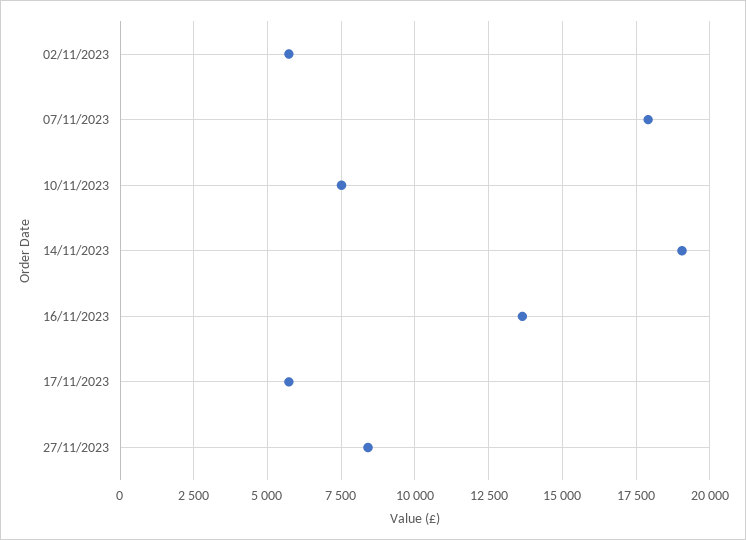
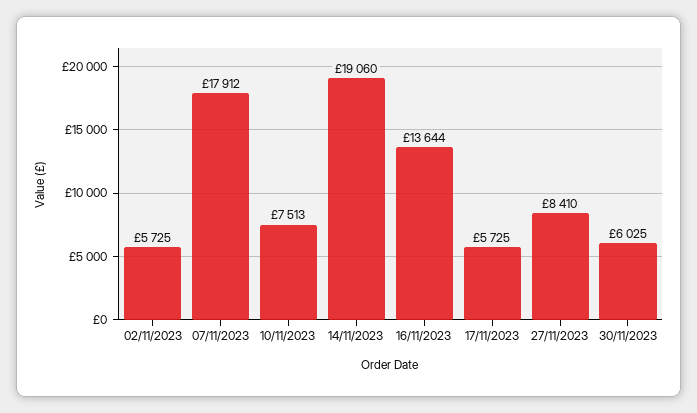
30/11/2023: none -> 6025

